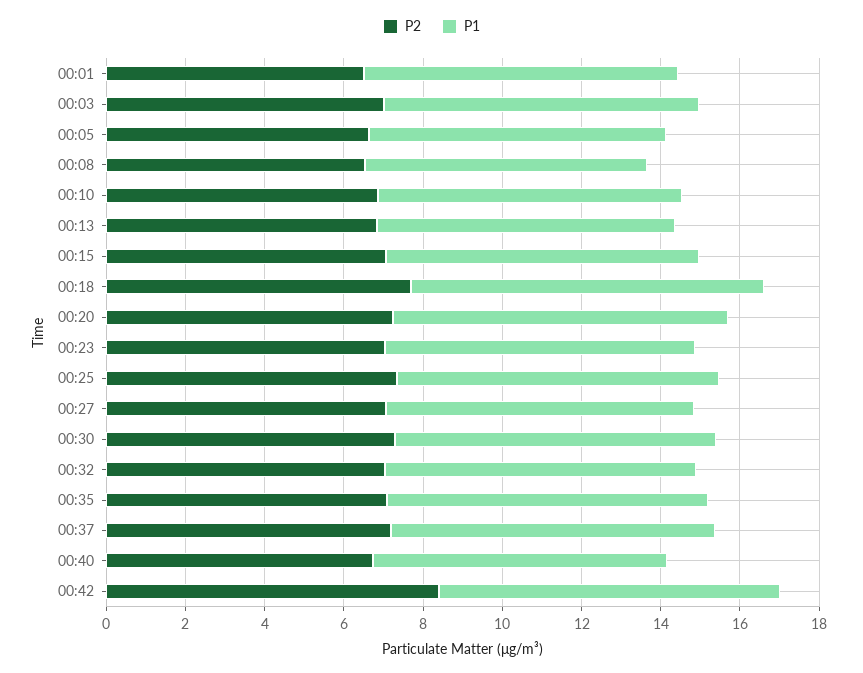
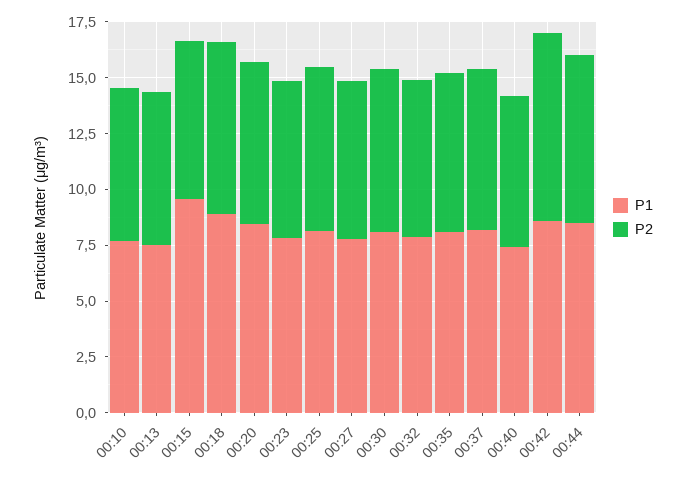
P2, 00:01: 6.5 -> none
P1, 00:01: 8 -> none
P2, 00:03: 7 -> none
P1, 00:03: 8 -> none
P2, 00:05: 6.5 -> none
P1, 00:05: 7.5 -> none
P2, 00:08: 6.5 -> none
P1, 00:08: 7 -> none
P1, 00:15: 8 -> 9.5
P1, 00:44: none -> 8.5
P2, 00:44: none -> 7.5

